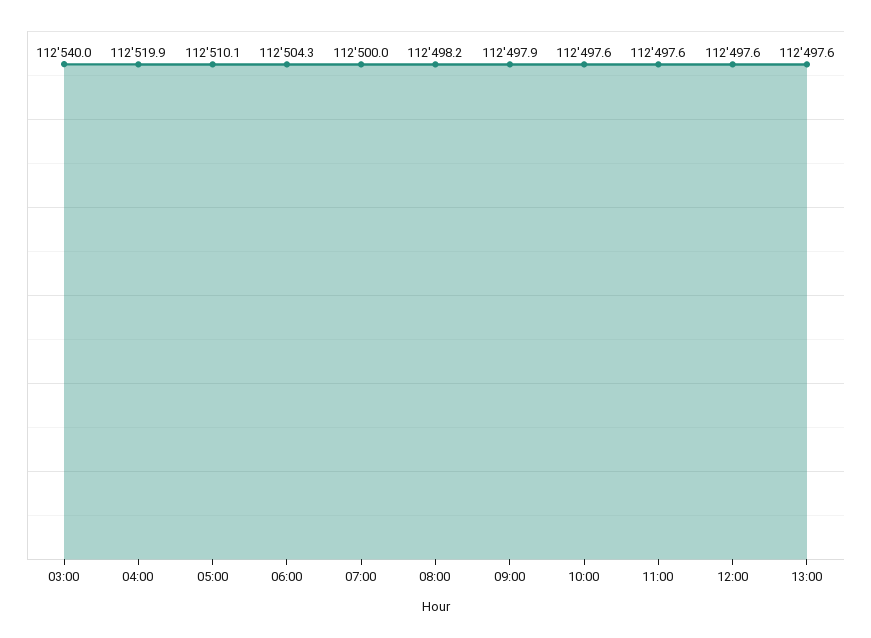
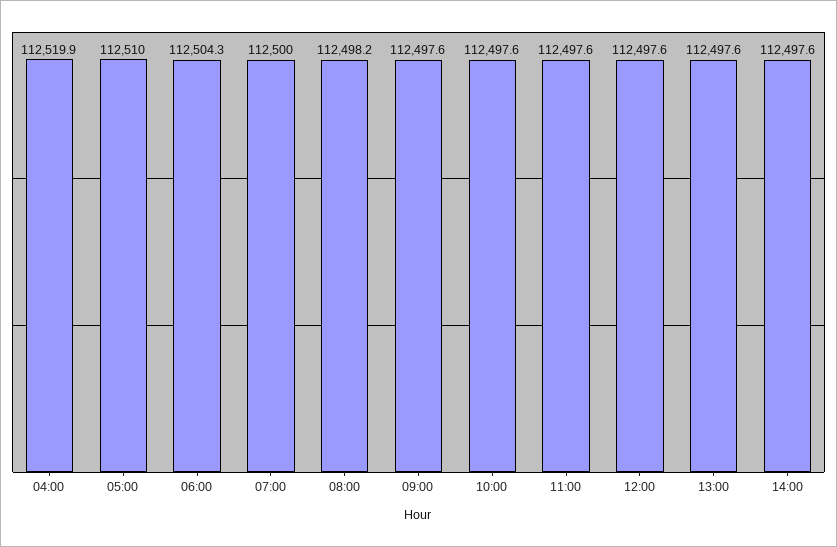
03:00: 112540 -> none
05:00: 112510.1 -> 112510
09:00: 112497.9 -> 112497.6
14:00: none -> 112497.6

